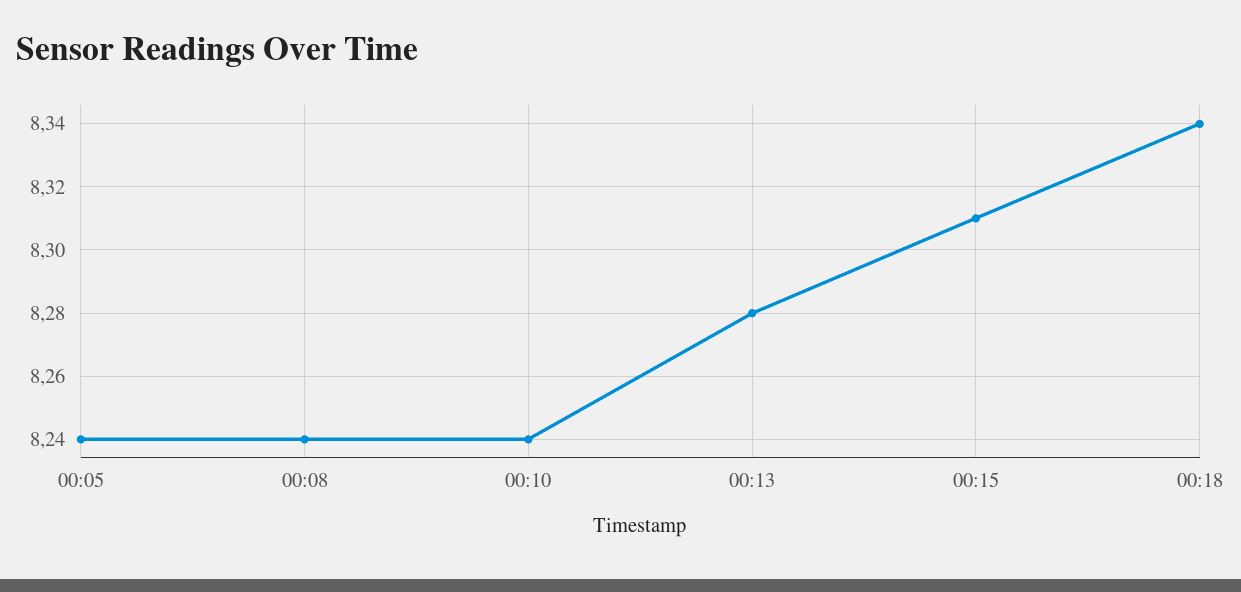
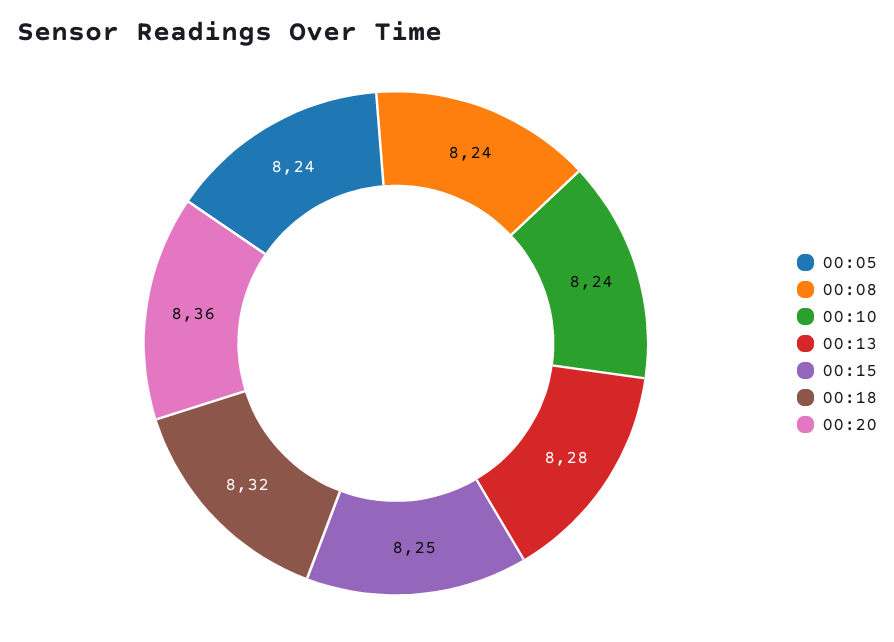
00:15: 8.31 -> 8.25
00:18: 8.34 -> 8.32
00:20: none -> 8.36

